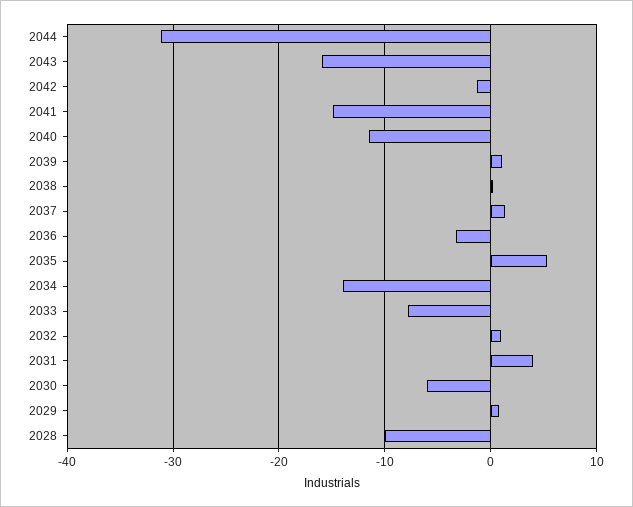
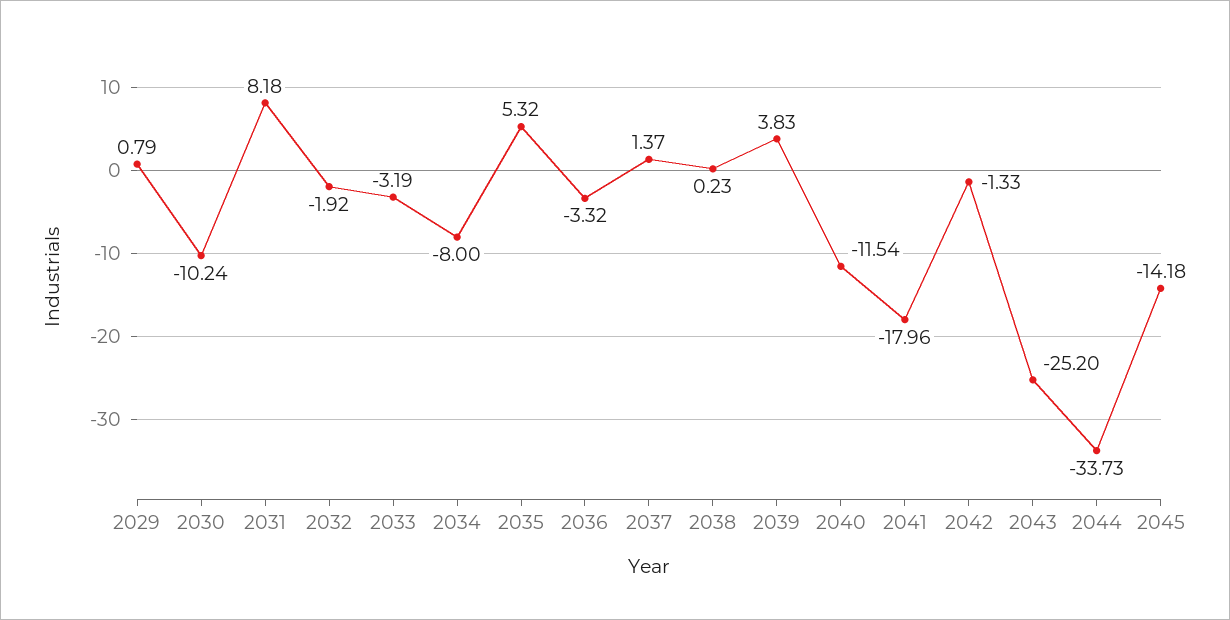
2044: -31 -> -33.73
2043: -16 -> -25.2
2041: -15 -> -17.96
2039: 1 -> 3.83
2034: -14 -> -8
2033: -8 -> -3.19
2032: 1 -> -1.92
2031: 4 -> 8.18
2030: -6 -> -10.24
2028: -10 -> none
2045: none -> -14.18

